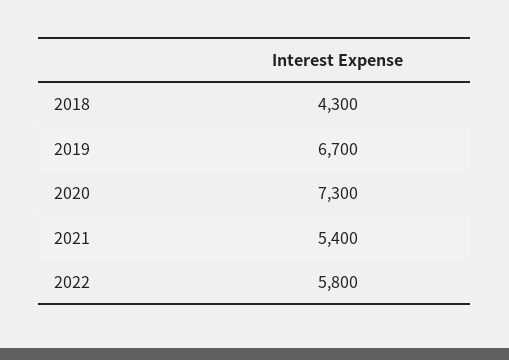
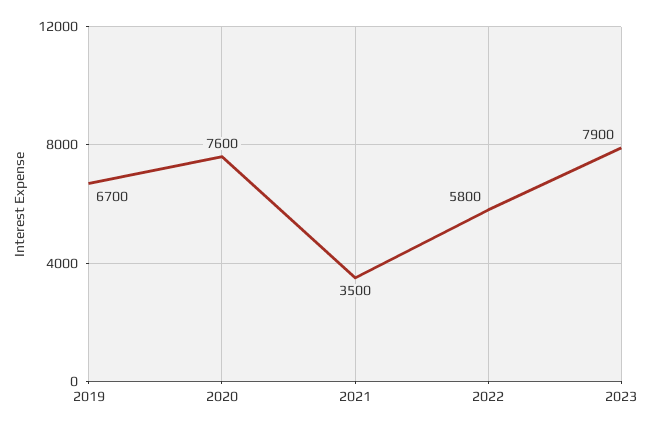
2018: 4300 -> none
2020: 7300 -> 7600
2021: 5400 -> 3500
2023: none -> 7900

